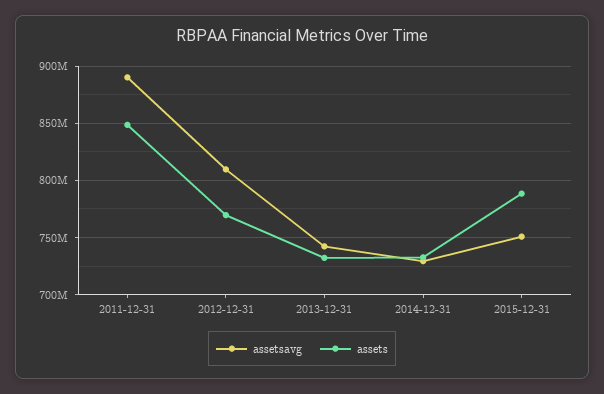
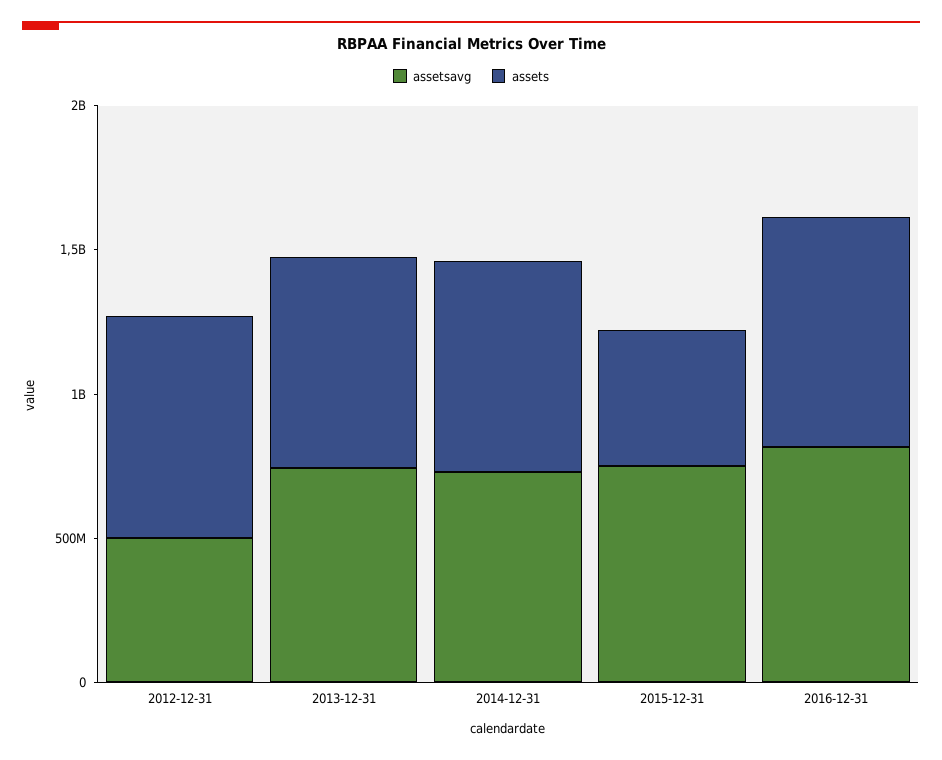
assetsavg, 2011-12-31: 890000000 -> none
assets, 2011-12-31: 850000000 -> none
assetsavg, 2012-12-31: 810000000 -> 500000000
assets, 2015-12-31: 790000000 -> 500000000
assetsavg, 2016-12-31: none -> 800000000
assets, 2016-12-31: none -> 800000000

